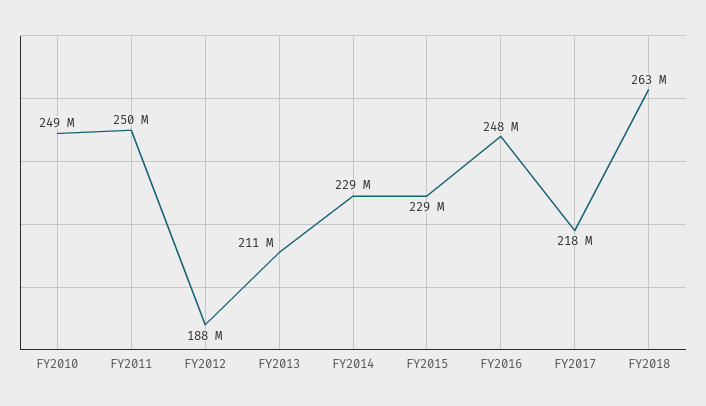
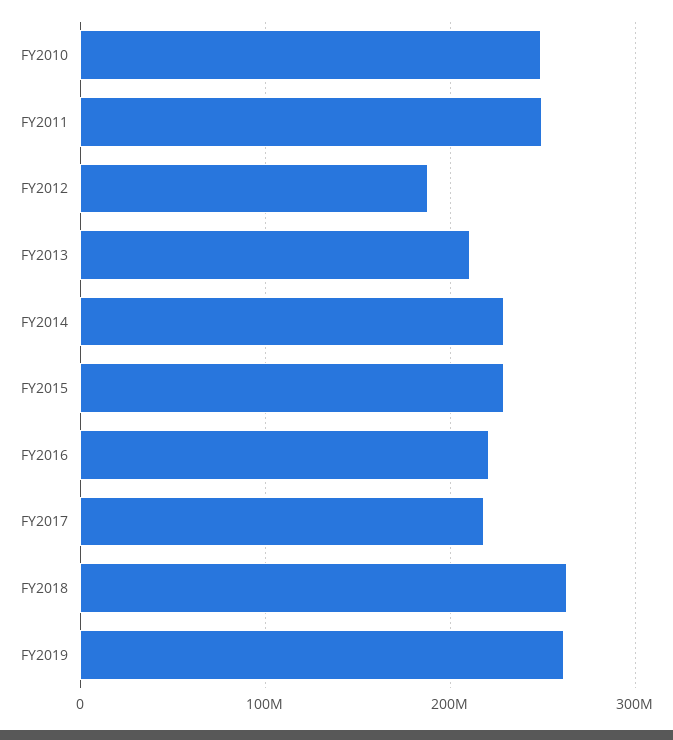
FY2016: 248000000 -> 220000000
FY2019: none -> 260000000

